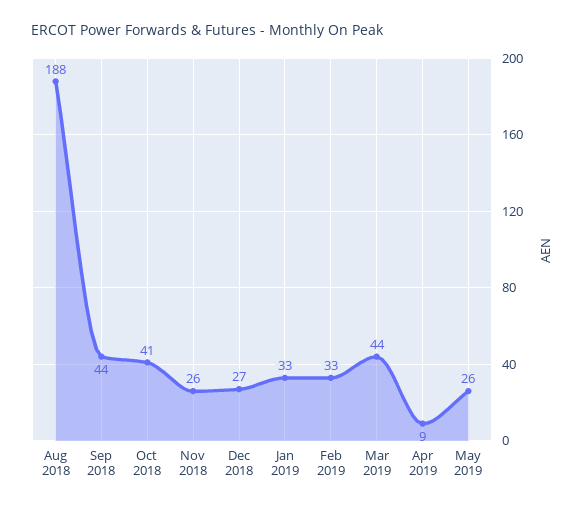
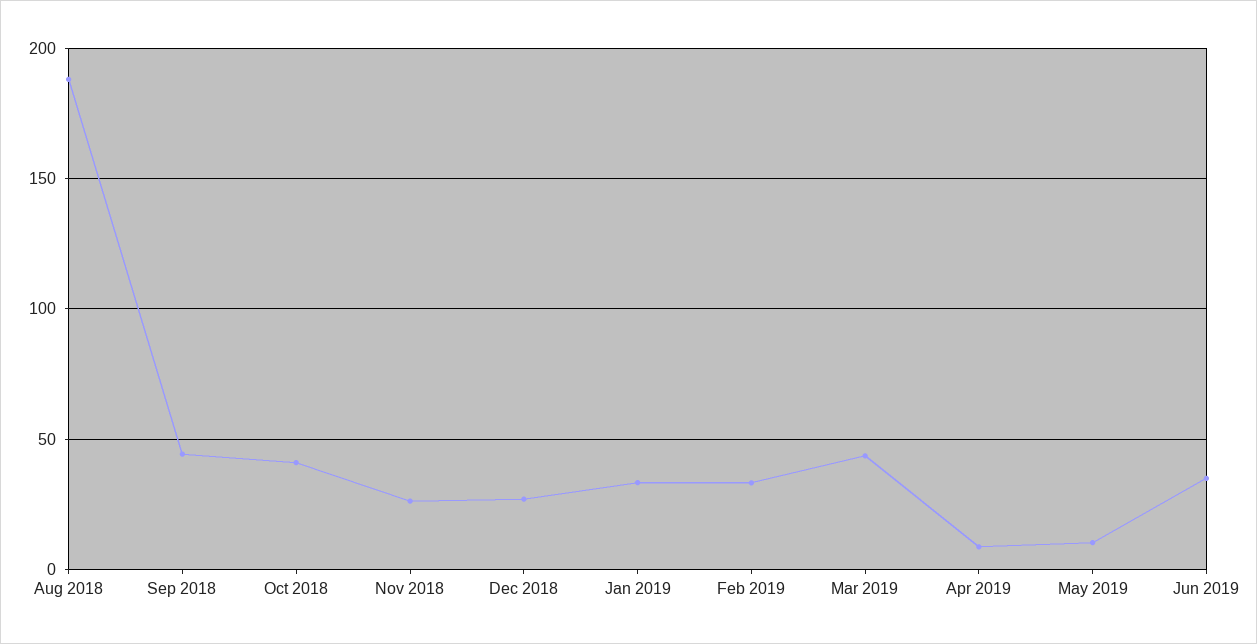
May 2019: 26 -> 10
Jun 2019: none -> 35

